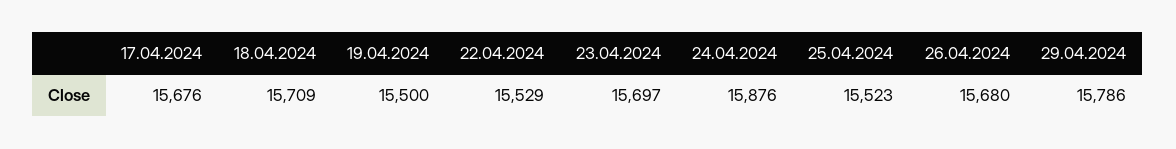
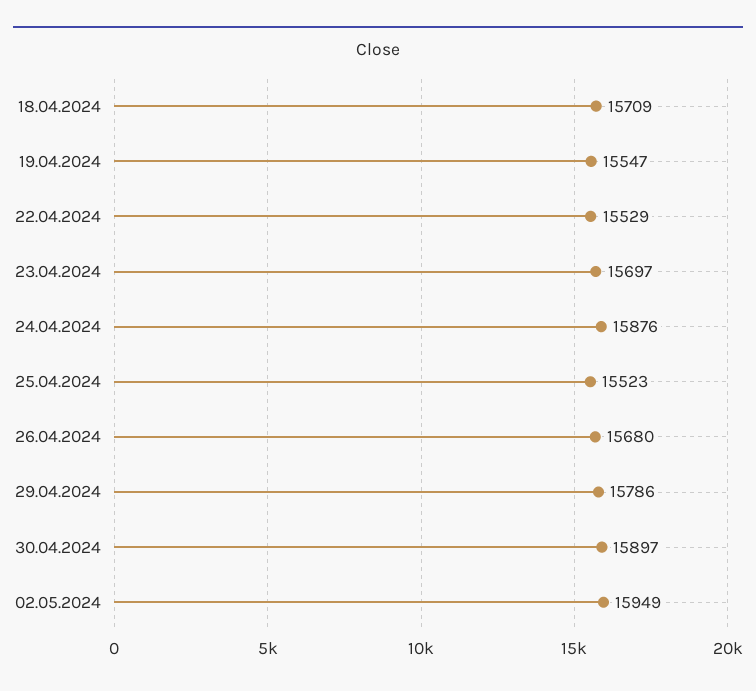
17.04.2024: 15676 -> none
19.04.2024: 15500 -> 15547
30.04.2024: none -> 15897
02.05.2024: none -> 15949

